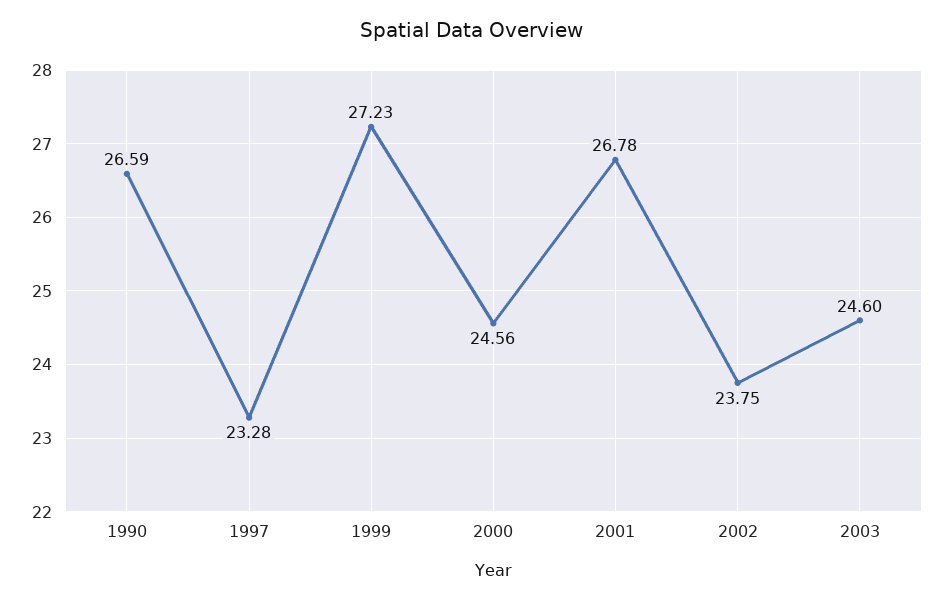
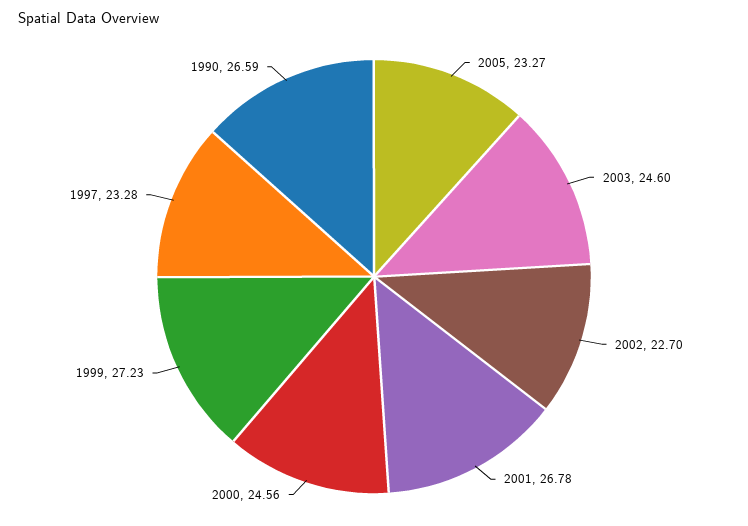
2002: 23.75 -> 22.7
2005: none -> 23.27

